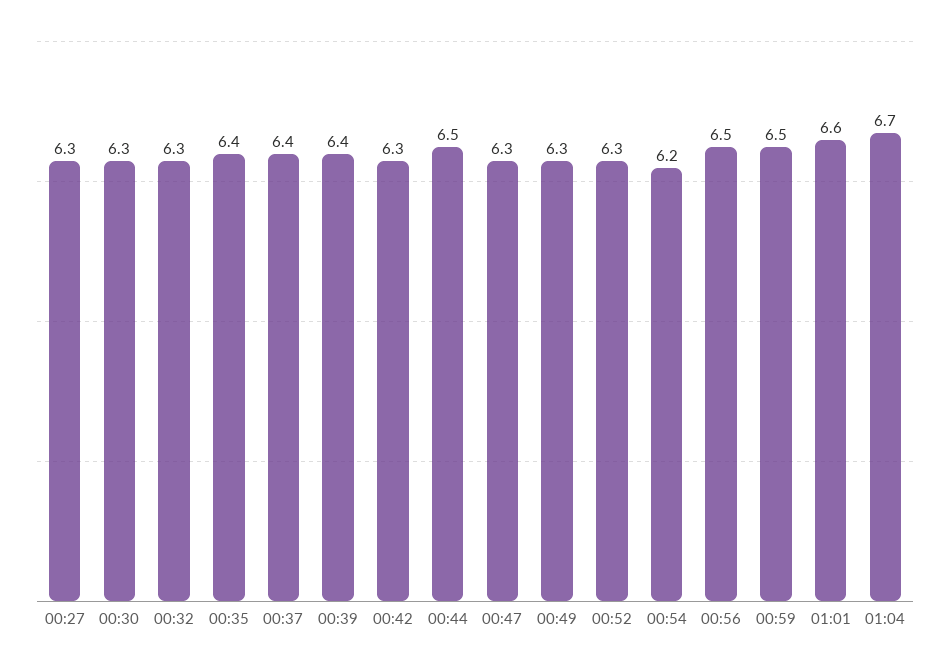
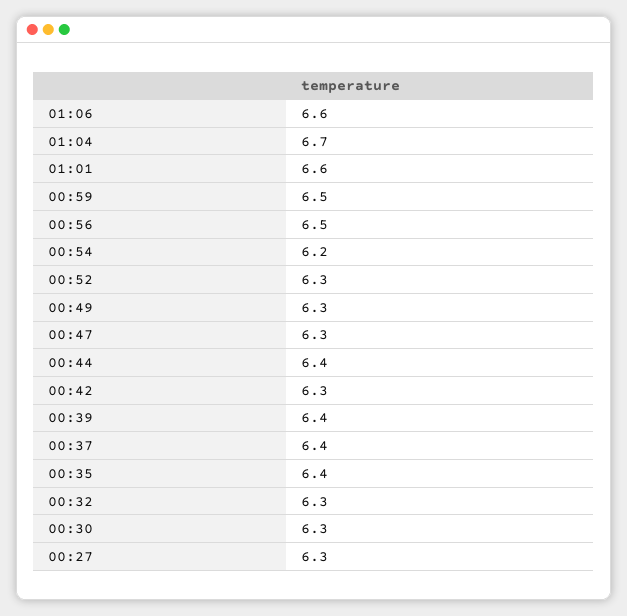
00:44: 6.5 -> 6.4
01:06: none -> 6.6

